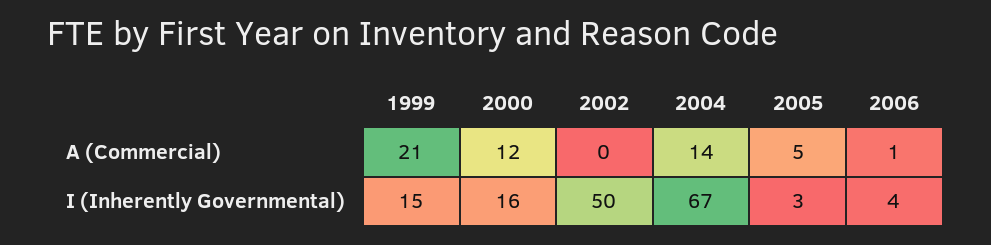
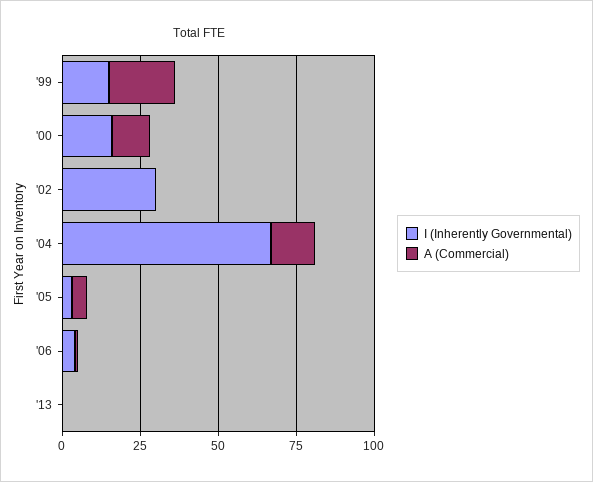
I (Inherently Governmental), 2002: 50 -> 30
I (Inherently Governmental), '13: none -> 0
A (Commercial), '13: none -> 0

